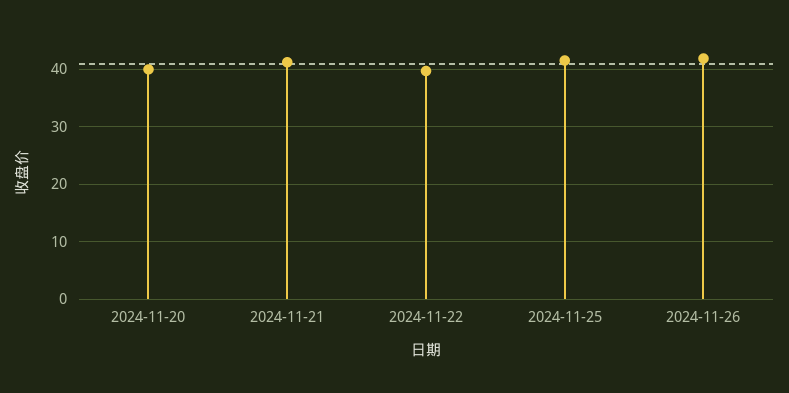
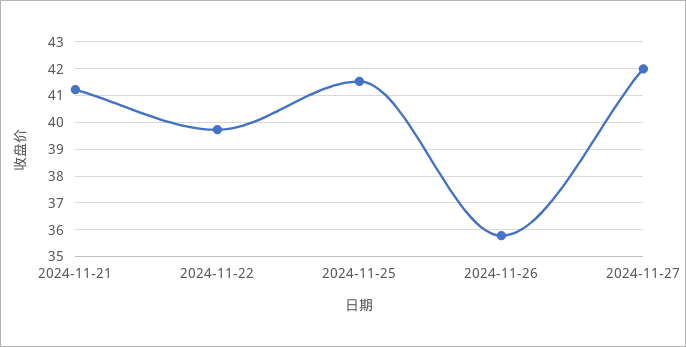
2024-11-20: 40 -> none
2024-11-26: 42 -> 35.75
2024-11-27: none -> 42

